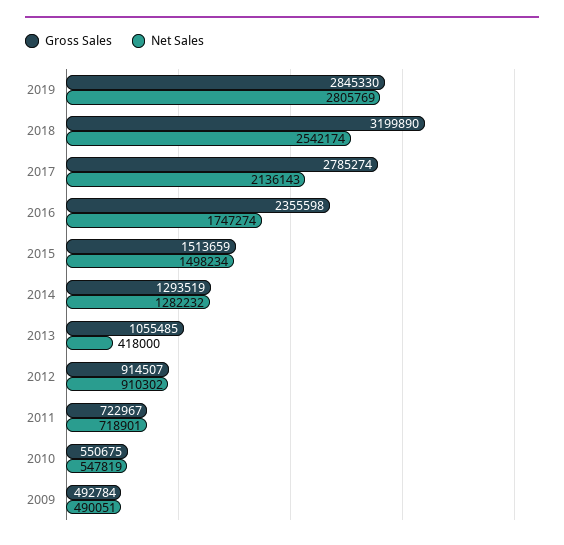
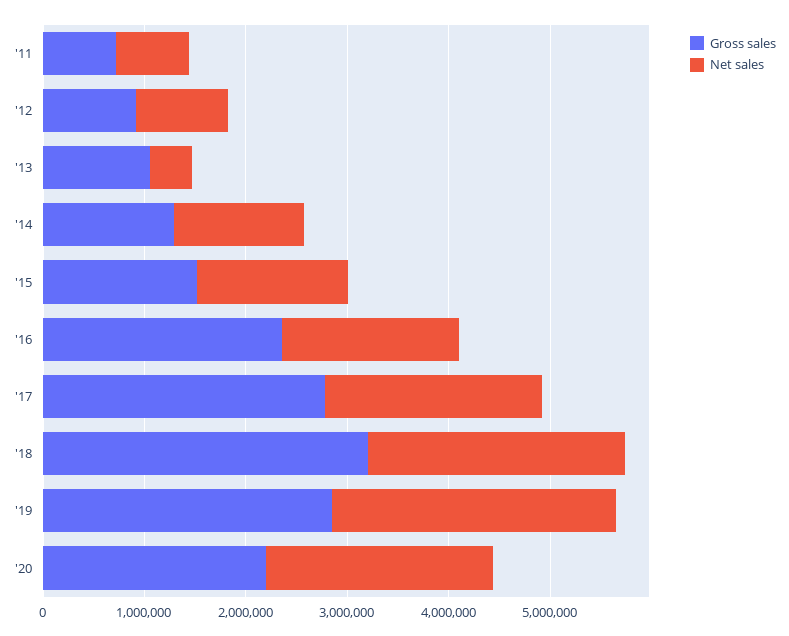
Gross Sales, 2010: 550675 -> none
Net Sales, 2010: 547819 -> none
Gross Sales, 2009: 492784 -> none
Net Sales, 2009: 490051 -> none
Gross Sales, '20: none -> 2200000
Net Sales, '20: none -> 2200000

